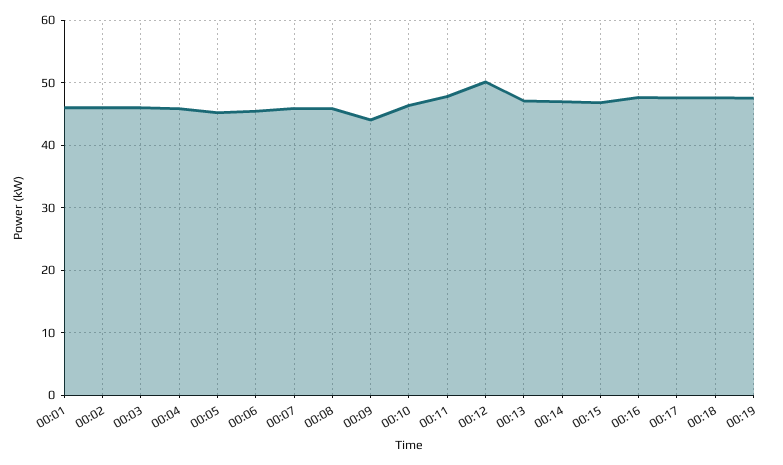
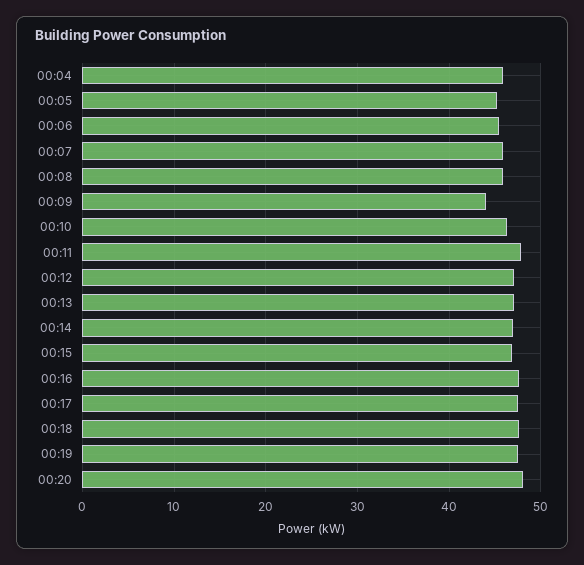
00:01: 46 -> none
00:02: 46 -> none
00:03: 46 -> none
00:12: 50 -> 47
00:20: none -> 48

